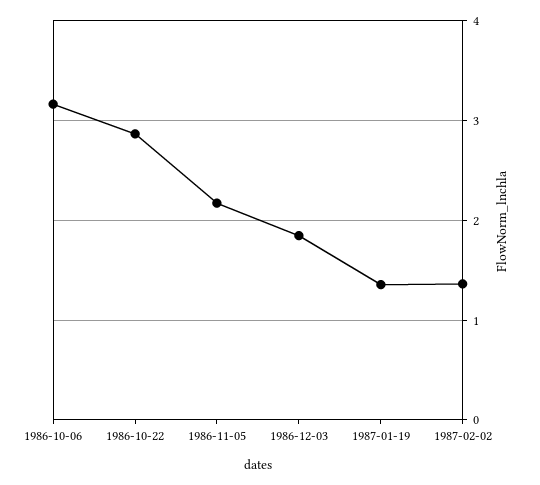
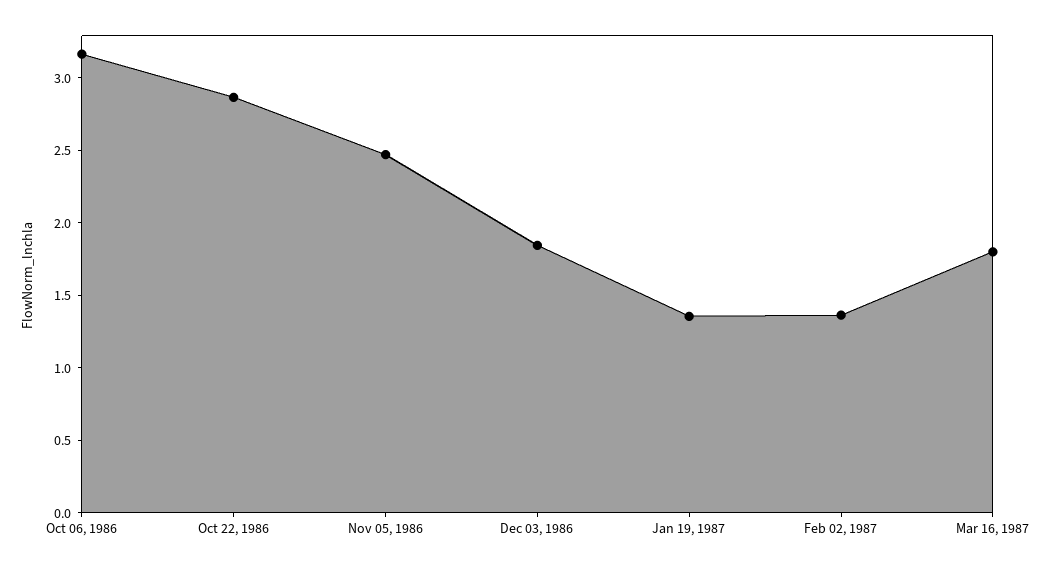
1986-11-05: 2.2 -> 2.5
Mar 16, 1987: none -> 1.8

